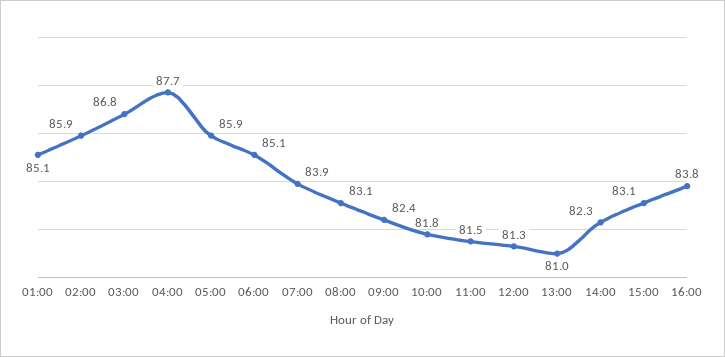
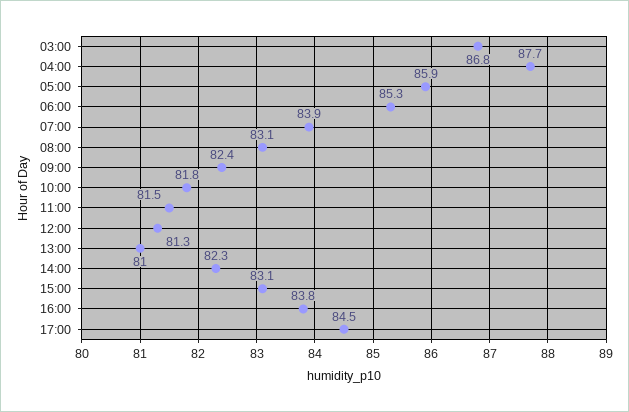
01:00: 85.1 -> none
02:00: 85.9 -> none
06:00: 85.1 -> 85.3
17:00: none -> 84.5

